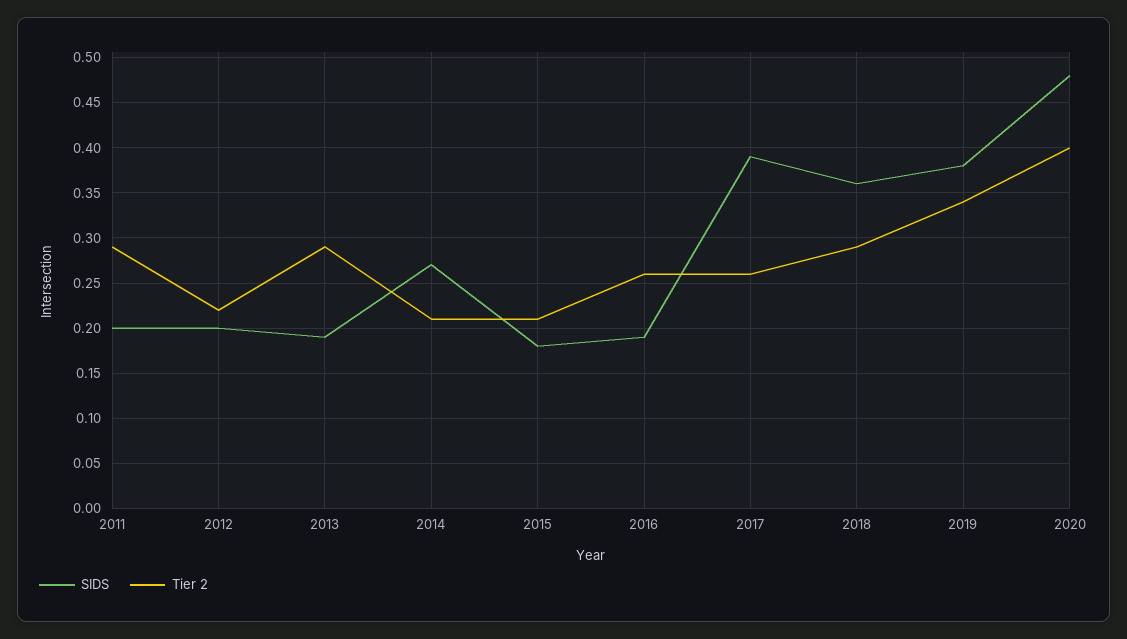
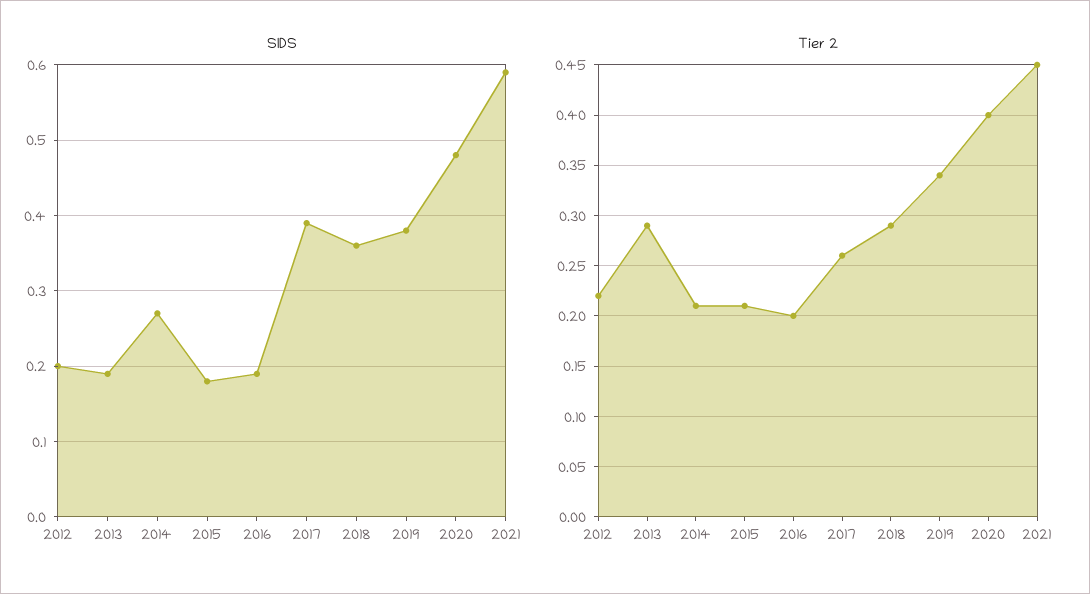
SIDS, 2011: 0.2 -> none
Tier 2, 2011: 0.29 -> none
Tier 2, 2016: 0.26 -> 0.2
SIDS, 2021: none -> 0.59
Tier 2, 2021: none -> 0.45

